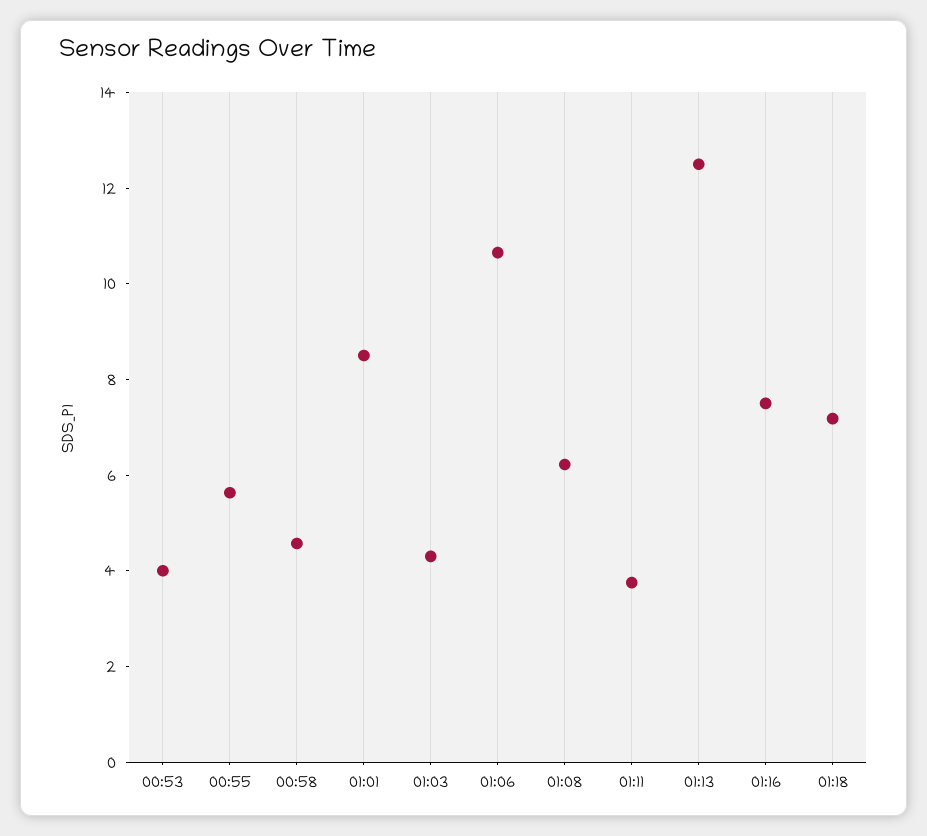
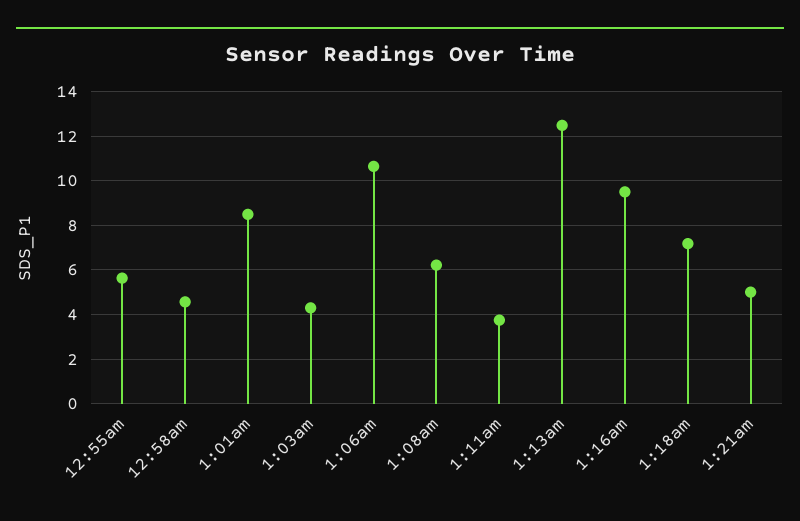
00:53: 4 -> none
01:16: 7.5 -> 9.5
1:21am: none -> 5

